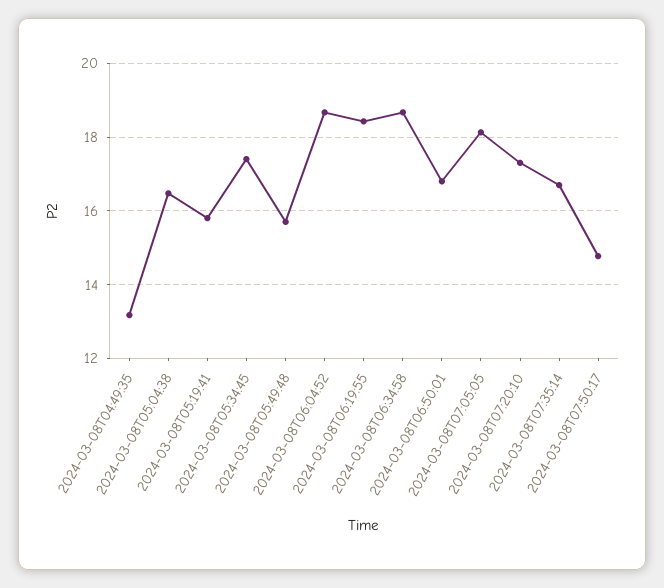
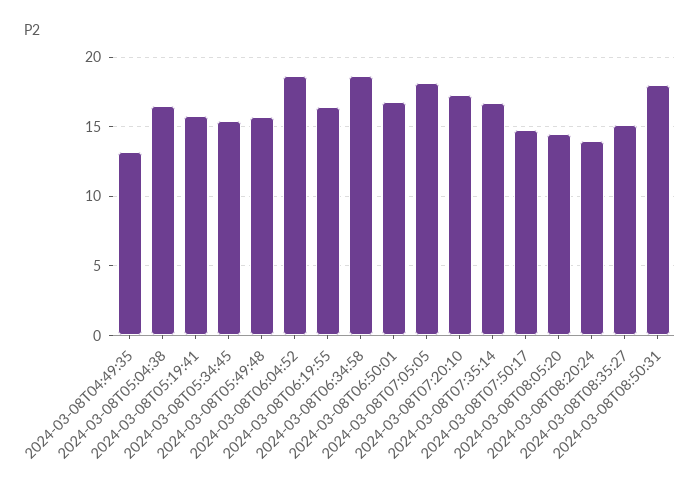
2024-03-08T05:34:45: 17.4 -> 15.5
2024-03-08T06:19:55: 18.4 -> 16.5
2024-03-08T08:05:20: none -> 14.5
2024-03-08T08:20:24: none -> 14
2024-03-08T08:35:27: none -> 15
2024-03-08T08:50:31: none -> 18

